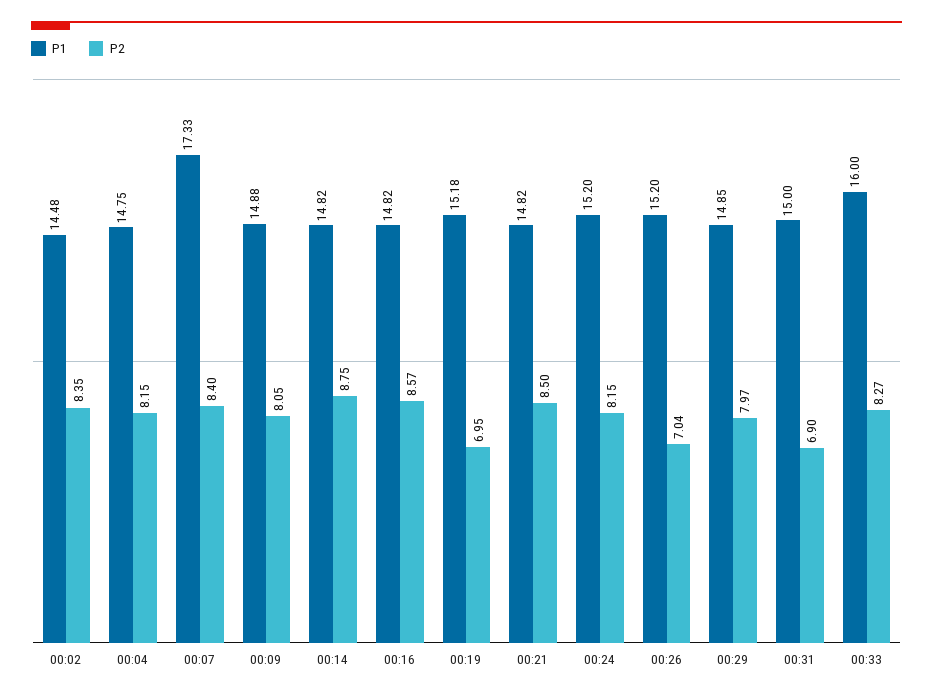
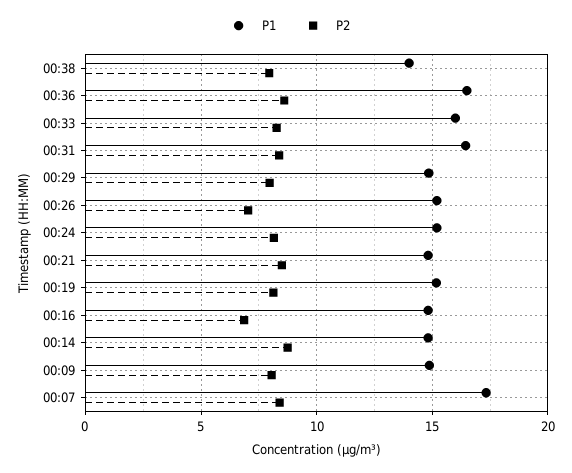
P1, 00:02: 14.48 -> none
P2, 00:02: 8.35 -> none
P1, 00:04: 14.75 -> none
P2, 00:04: 8.15 -> none
P2, 00:16: 8.57 -> 7
P2, 00:19: 6.95 -> 8
P1, 00:31: 15 -> 16.5
P2, 00:31: 6.9 -> 8.5
P1, 00:38: none -> 14
P2, 00:38: none -> 8
P1, 00:36: none -> 16.5
P2, 00:36: none -> 8.5

